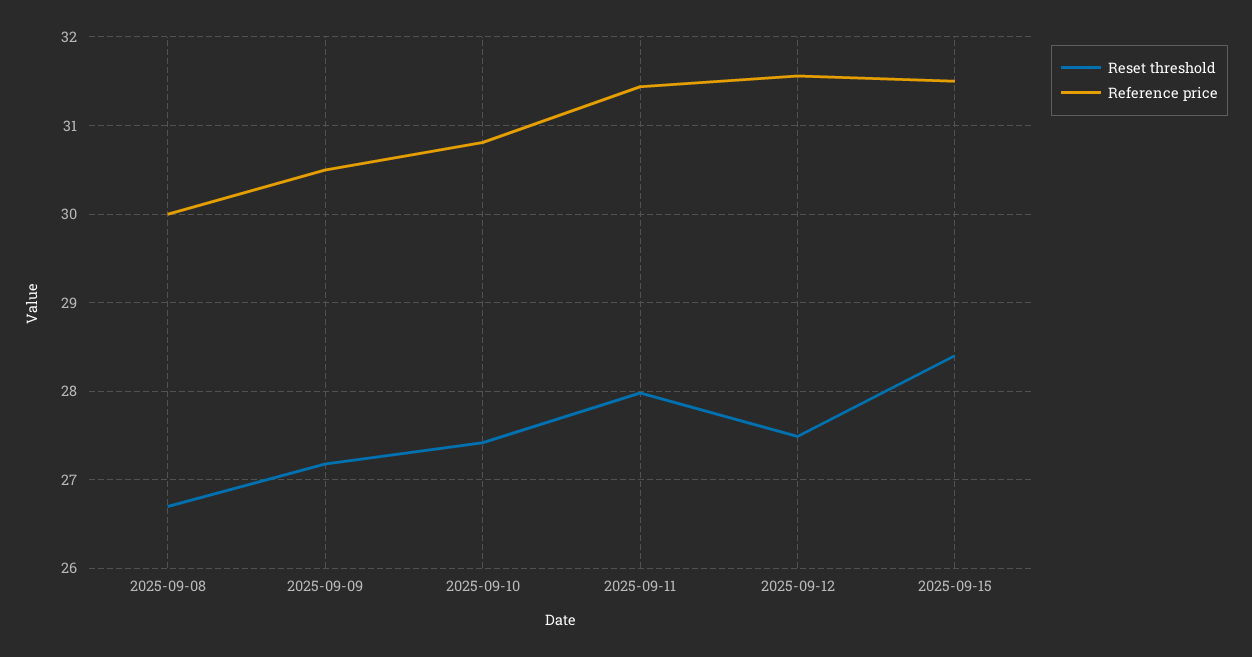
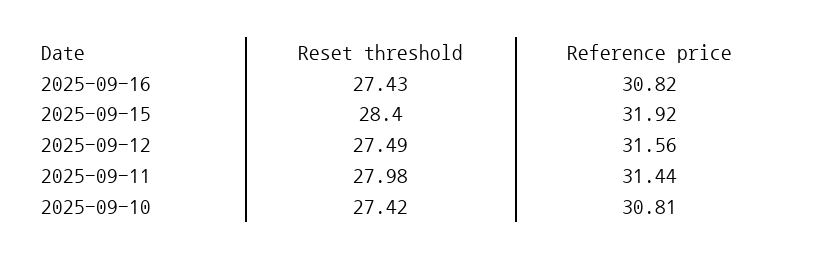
Reset threshold, 2025-09-08: 26.7 -> none
Reference price, 2025-09-08: 30 -> none
Reset threshold, 2025-09-09: 27.2 -> none
Reference price, 2025-09-09: 30.5 -> none
Reference price, 2025-09-15: 31.5 -> 31.92
Reset threshold, 2025-09-16: none -> 27.43
Reference price, 2025-09-16: none -> 30.82

